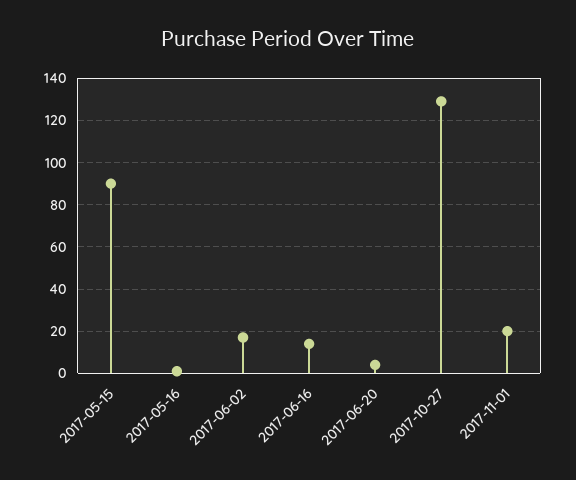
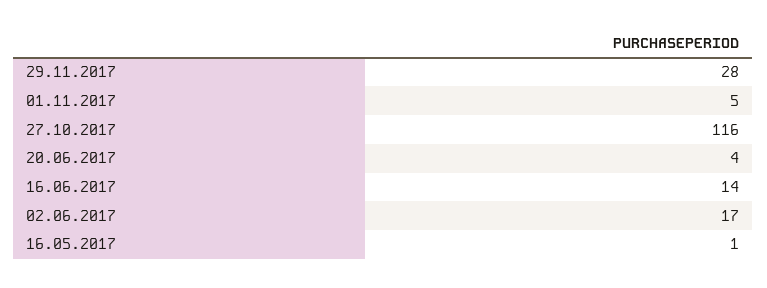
2017-05-15: 90 -> none
2017-10-27: 130 -> 116
2017-11-01: 20 -> 5
29.11.2017: none -> 28

